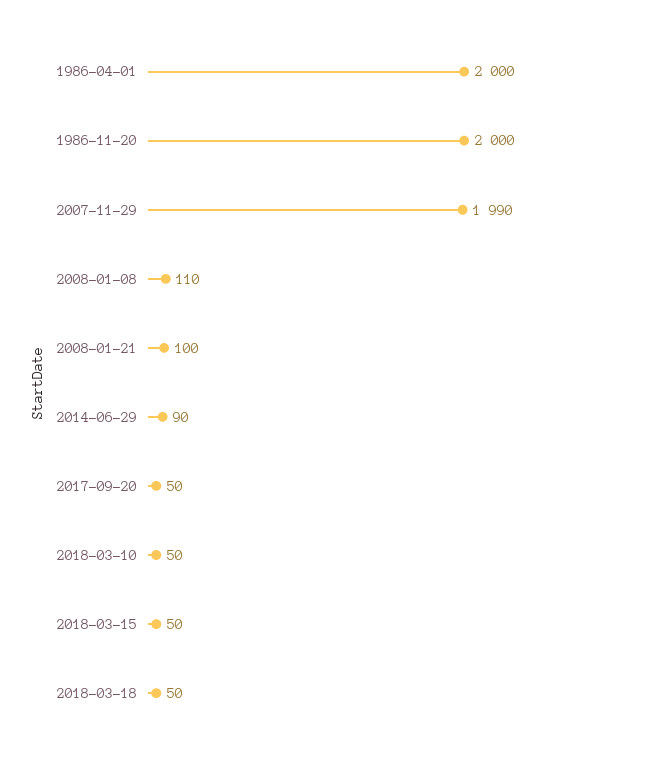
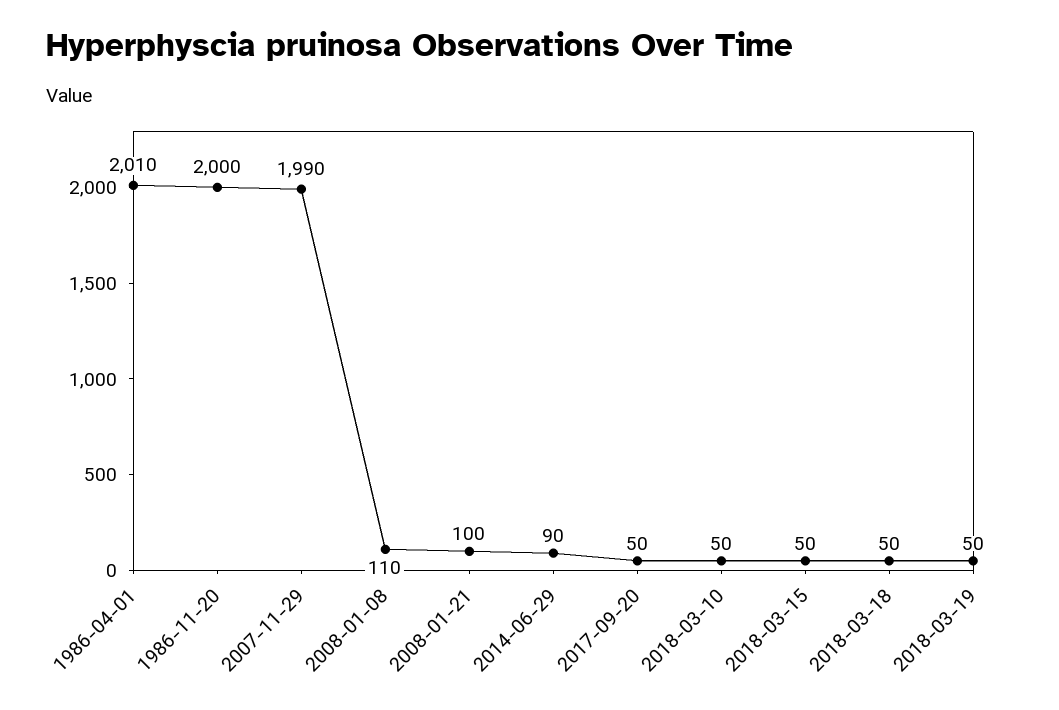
1986-04-01: 2000 -> 2010
2018-03-19: none -> 50

